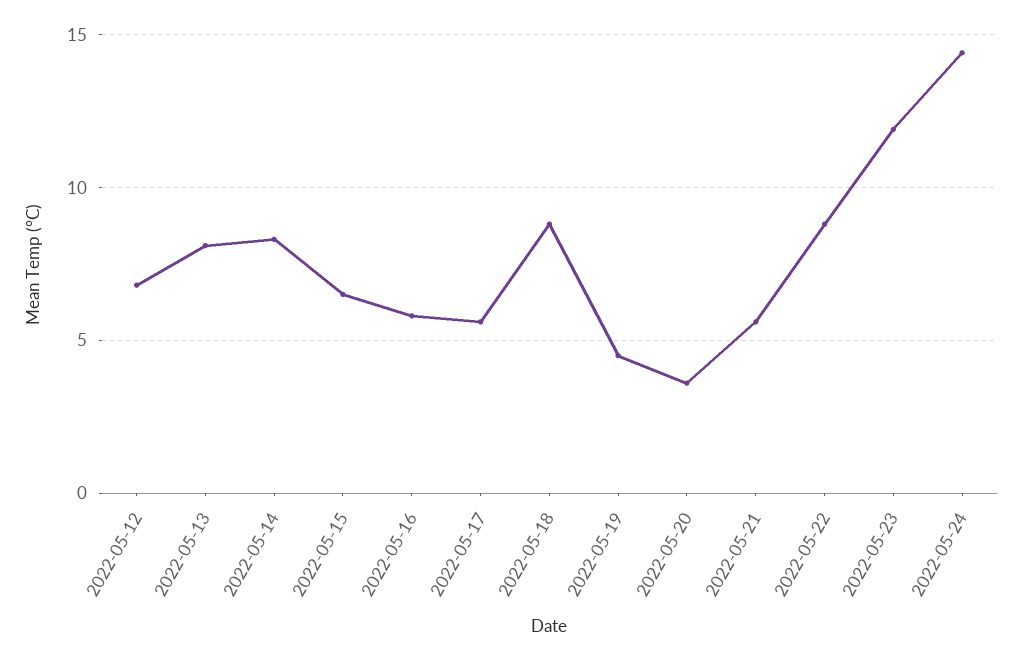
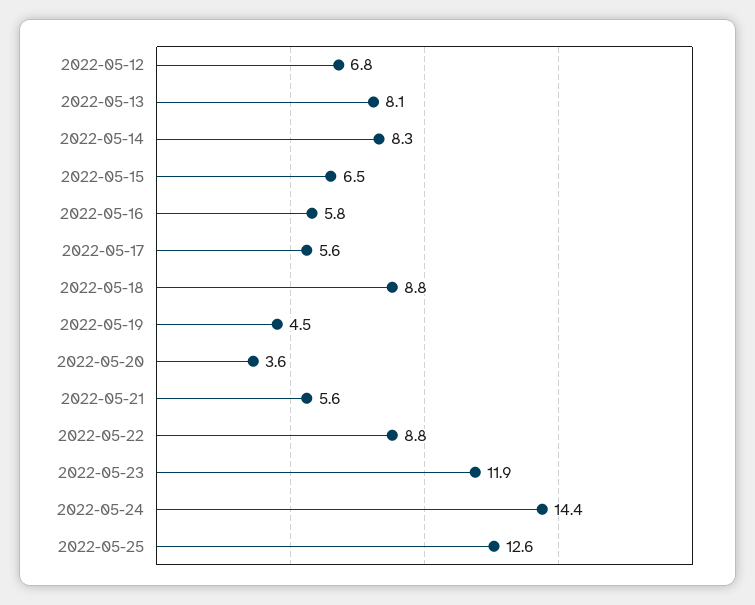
2022-05-25: none -> 12.6

